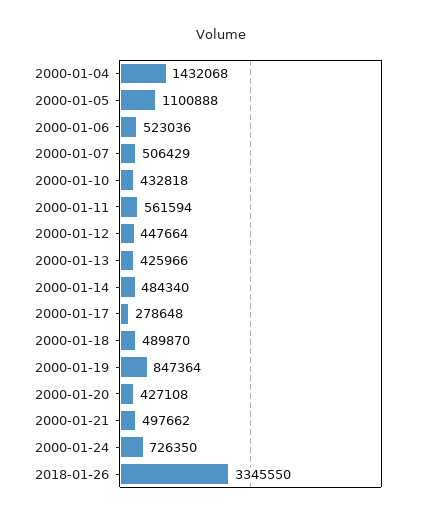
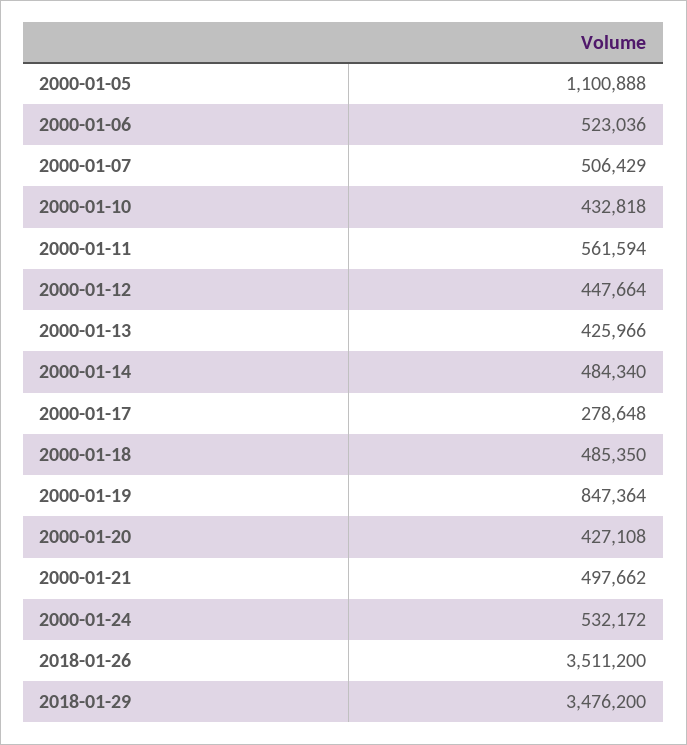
2000-01-04: 1432068 -> none
2000-01-18: 489870 -> 485350
2000-01-24: 726350 -> 532172
2018-01-26: 3345550 -> 3511200
2018-01-29: none -> 3476200

